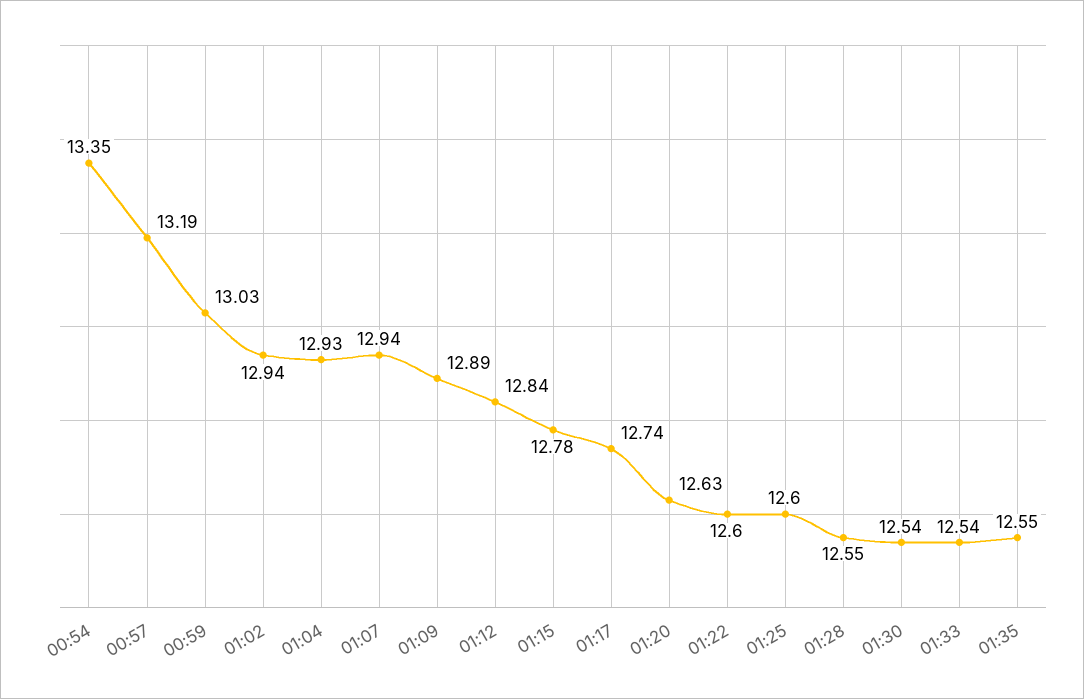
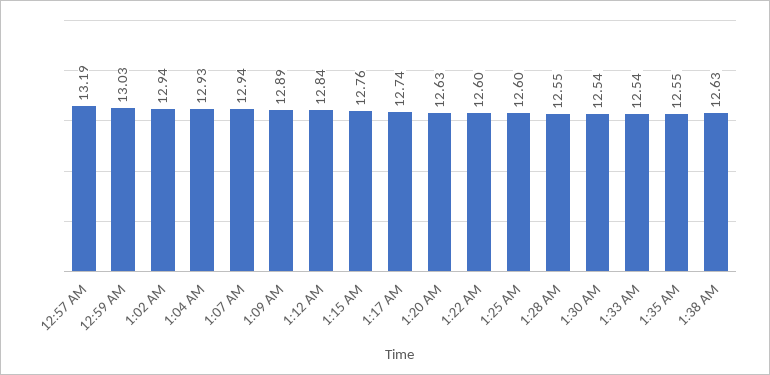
00:54: 13.35 -> none
01:15: 12.78 -> 12.76
1:38 AM: none -> 12.63

